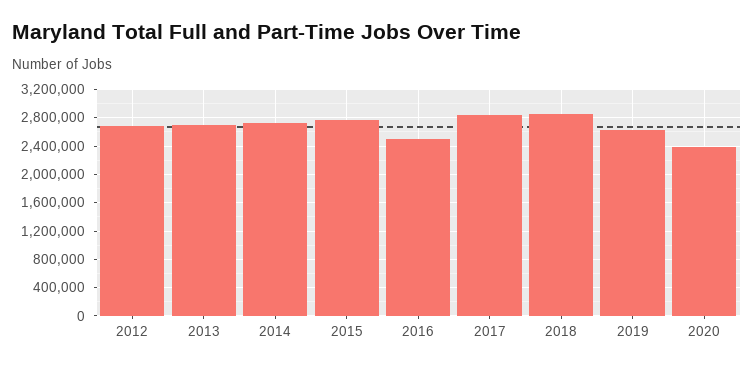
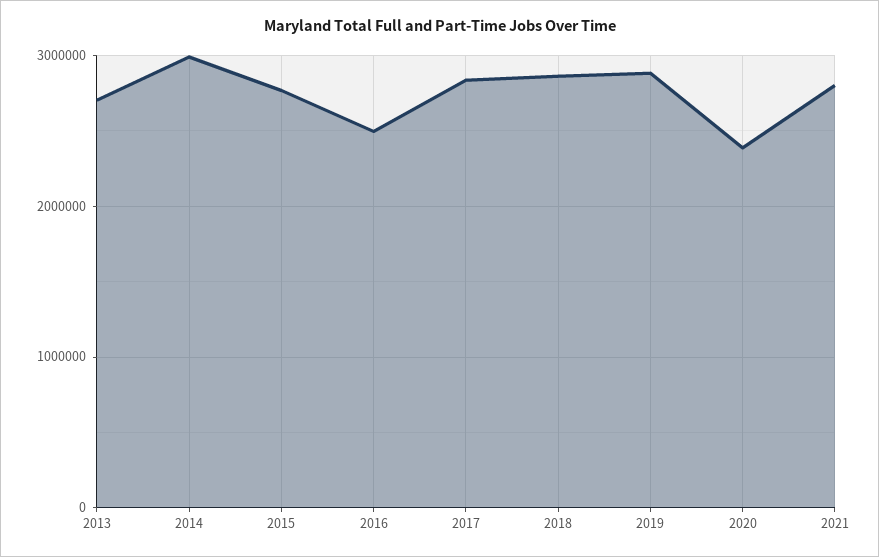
2012: 2700000 -> none
2014: 2700000 -> 3000000
2019: 2600000 -> 2900000
2021: none -> 2800000

